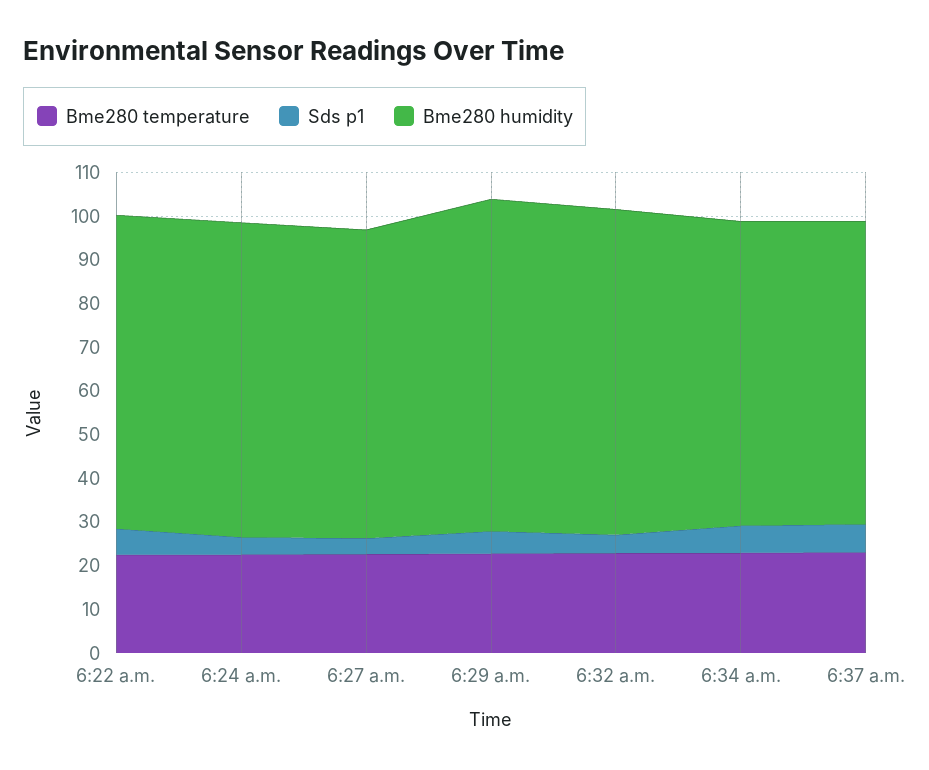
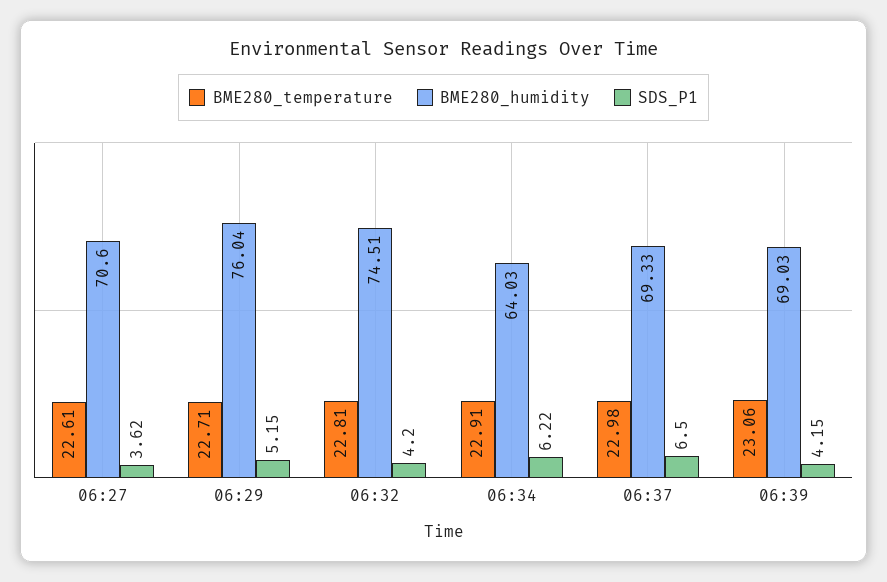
Bme280 temperature, 6:22 a.m.: 22 -> none
Sds p1, 6:22 a.m.: 6 -> none
Bme280 humidity, 6:22 a.m.: 72 -> none
Bme280 temperature, 6:24 a.m.: 22 -> none
Sds p1, 6:24 a.m.: 4 -> none
Bme280 humidity, 6:24 a.m.: 72 -> none
Bme280 humidity, 6:34 a.m.: 70 -> 64.03
Bme280 temperature, 06:39: none -> 23.06
Bme280 humidity, 06:39: none -> 69.03
Sds p1, 06:39: none -> 4.15

